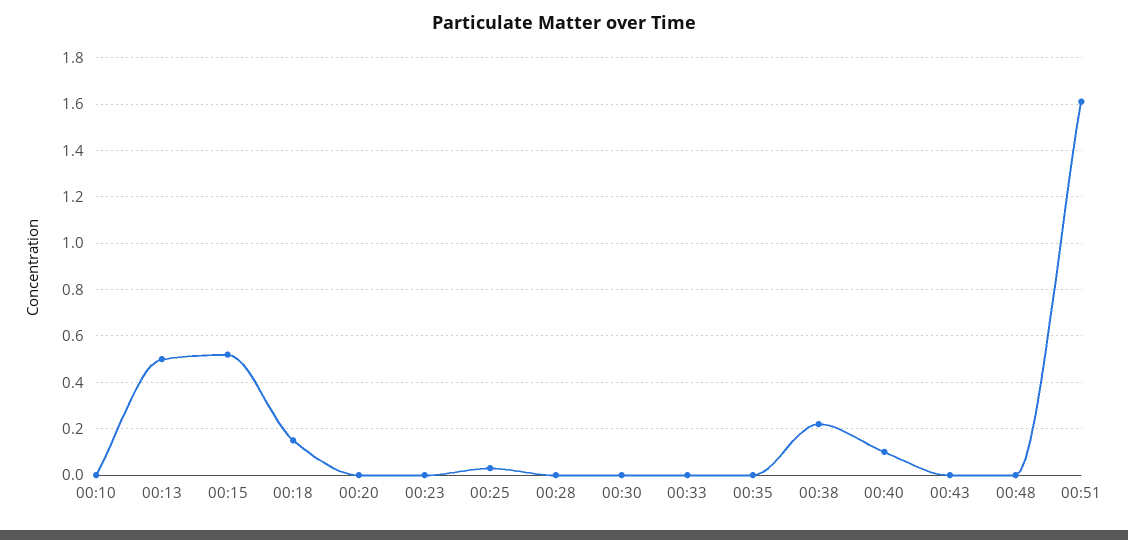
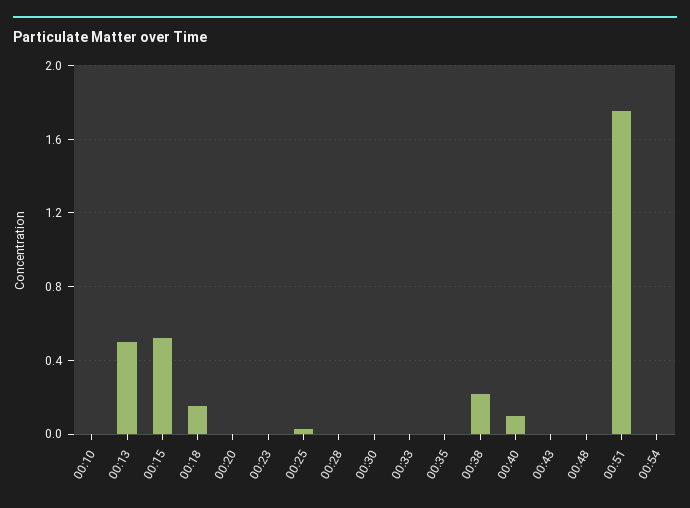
00:51: 1.6 -> 1.75
00:54: none -> 0

